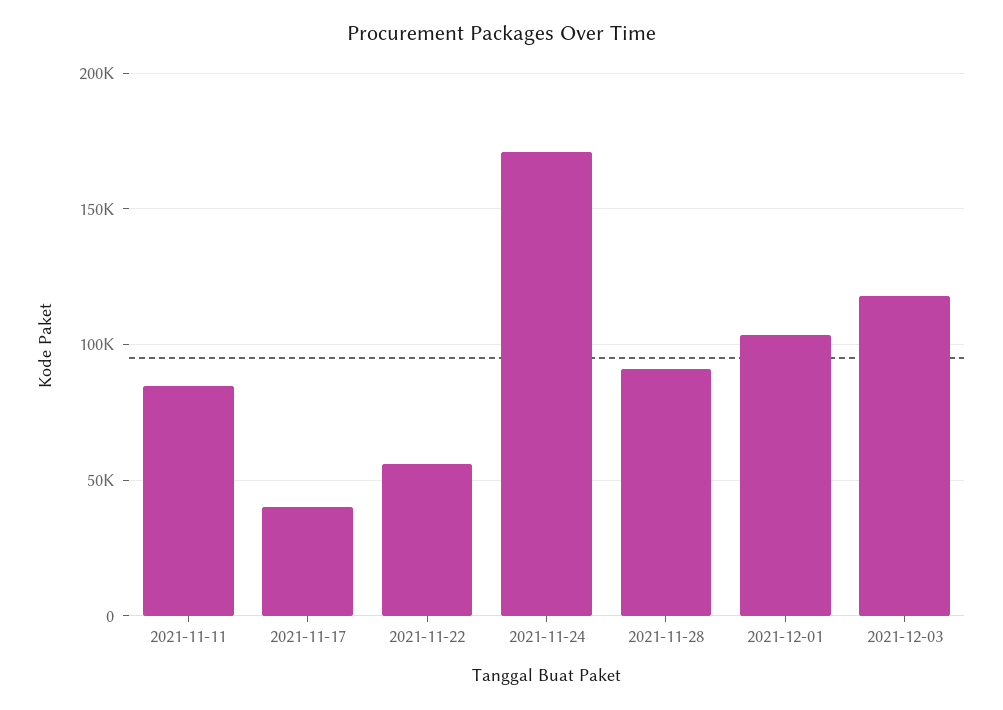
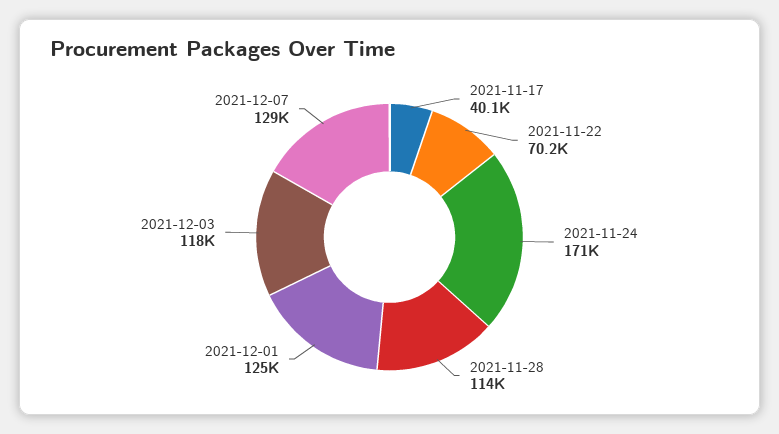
2021-11-11: 85000 -> none
2021-11-22: 55000 -> 70200
2021-11-28: 90000 -> 114000
2021-12-01: 105000 -> 125000
2021-12-07: none -> 129000

